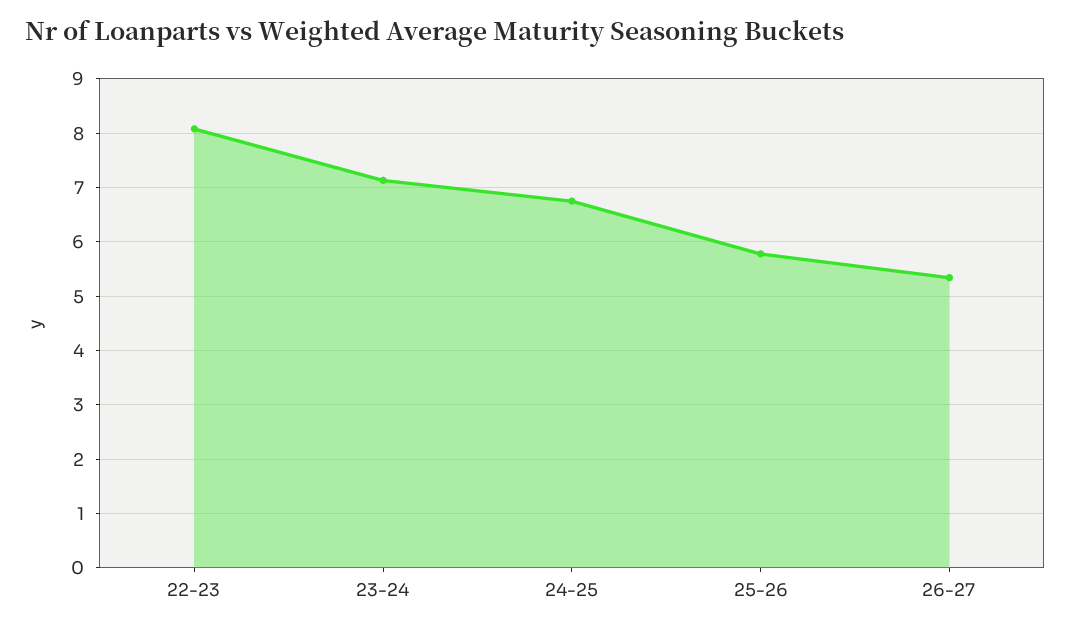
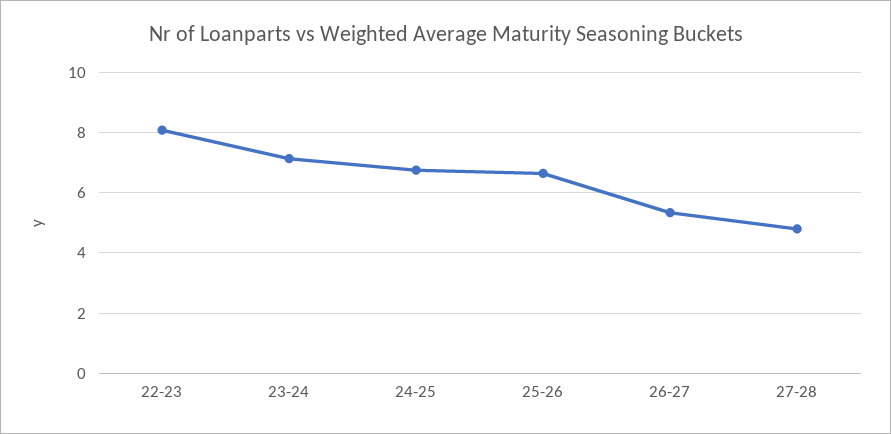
25-26: 5.8 -> 6.6
27-28: none -> 4.8

